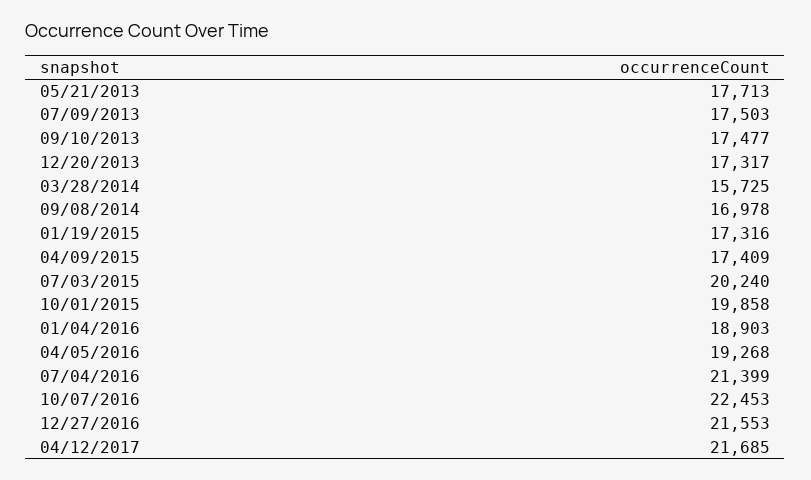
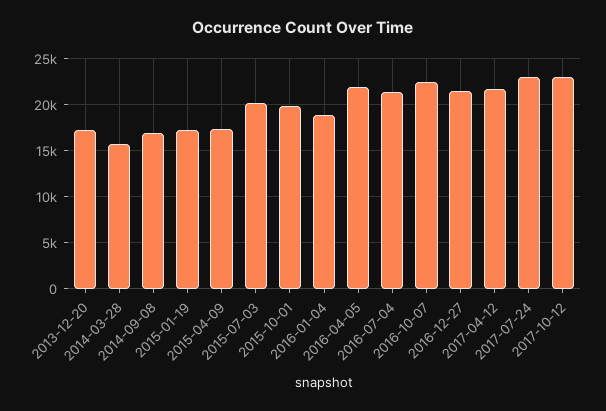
05/21/2013: 17713 -> none
07/09/2013: 17503 -> none
09/10/2013: 17477 -> none
04/05/2016: 19268 -> 22000
2017-07-24: none -> 23000
2017-10-12: none -> 23000

